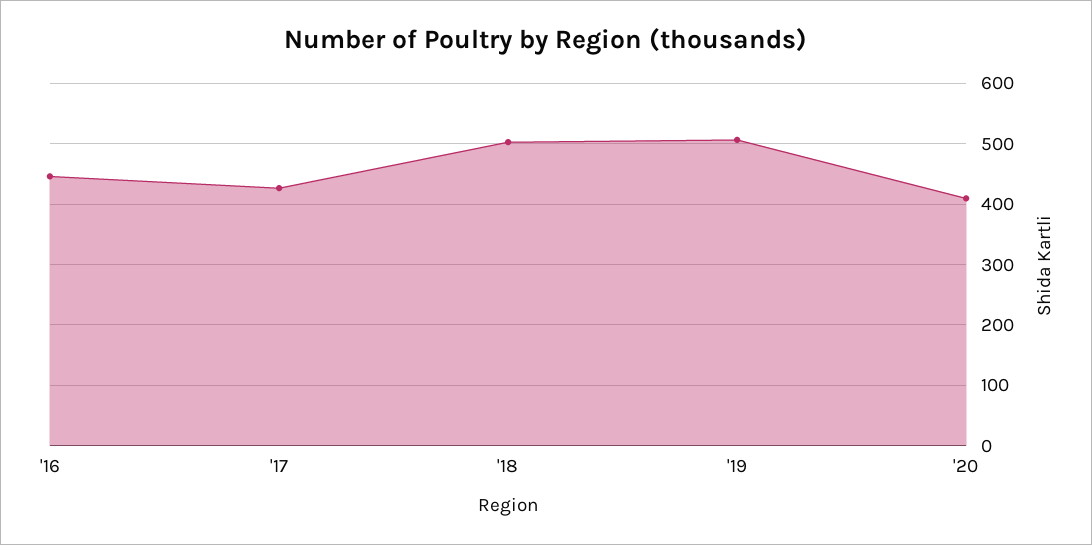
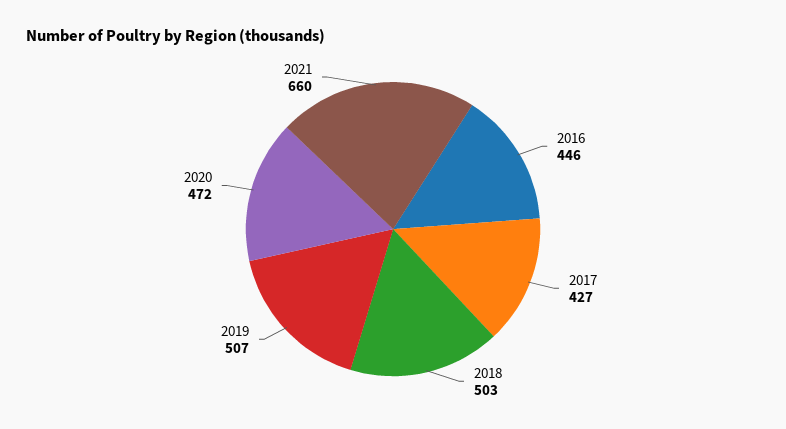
'20: 410 -> 472
2021: none -> 660

